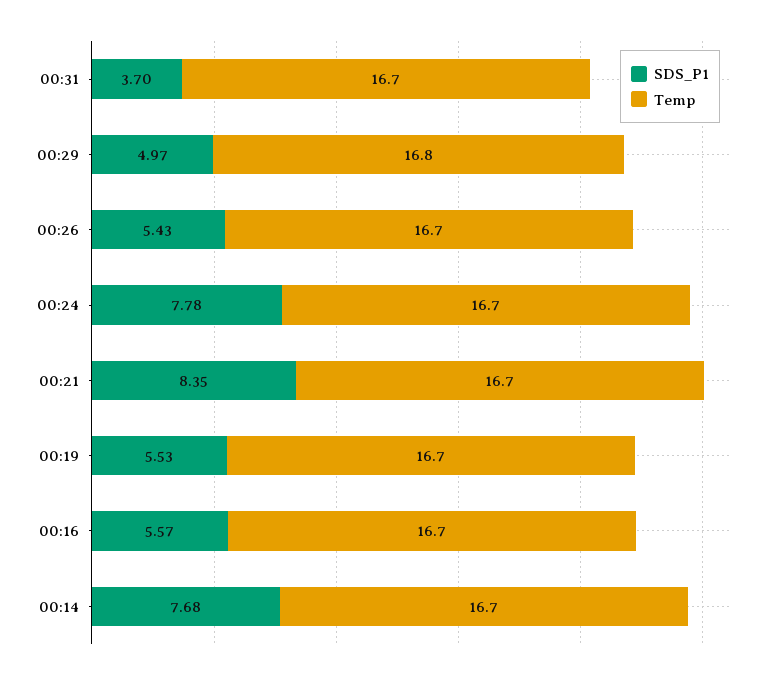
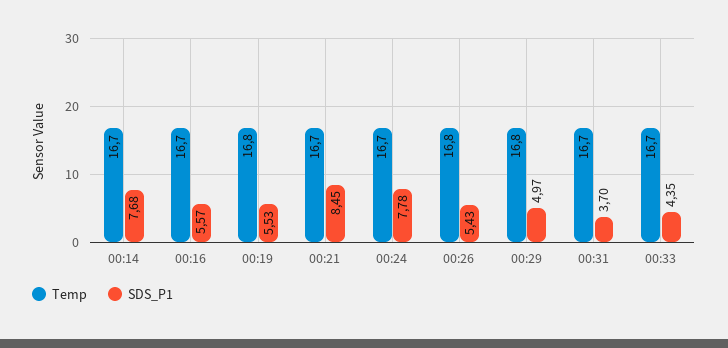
Temp, 00:26: 16.7 -> 16.8
SDS_P1, 00:21: 8.35 -> 8.45
Temp, 00:19: 16.7 -> 16.8
Temp, 00:33: none -> 16.7
SDS_P1, 00:33: none -> 4.35

